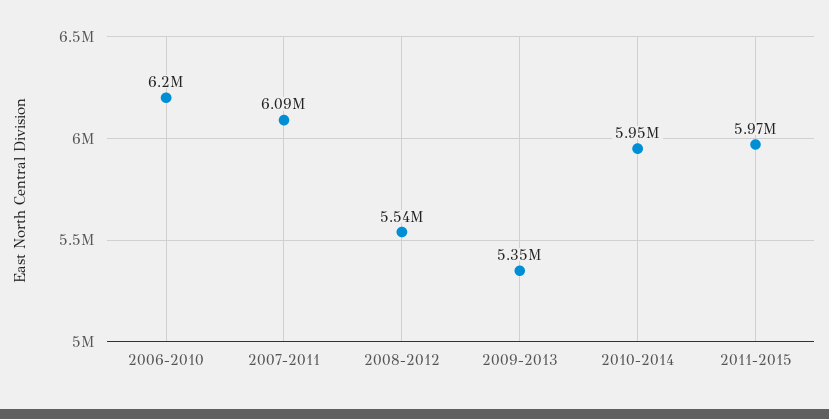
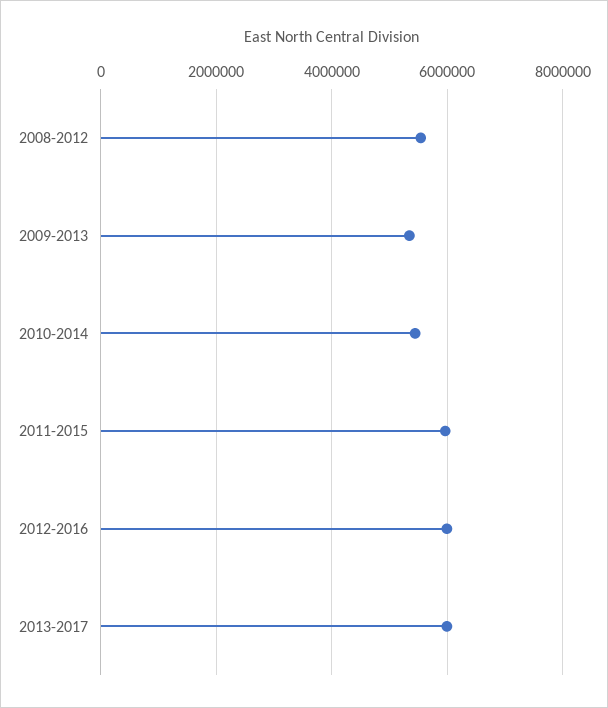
2006-2010: 6200000 -> none
2007-2011: 6090000 -> none
2010-2014: 5950000 -> 5400000
2012-2016: none -> 6000000
2013-2017: none -> 6000000

